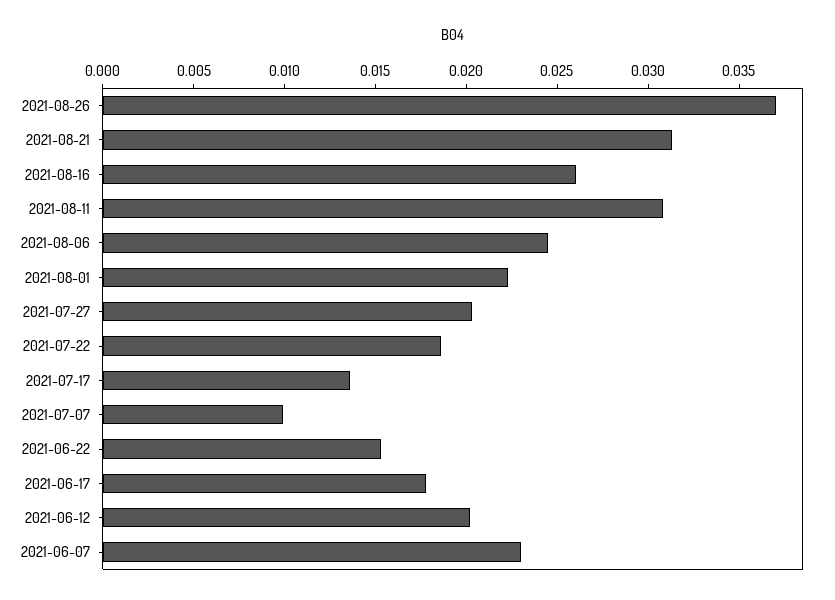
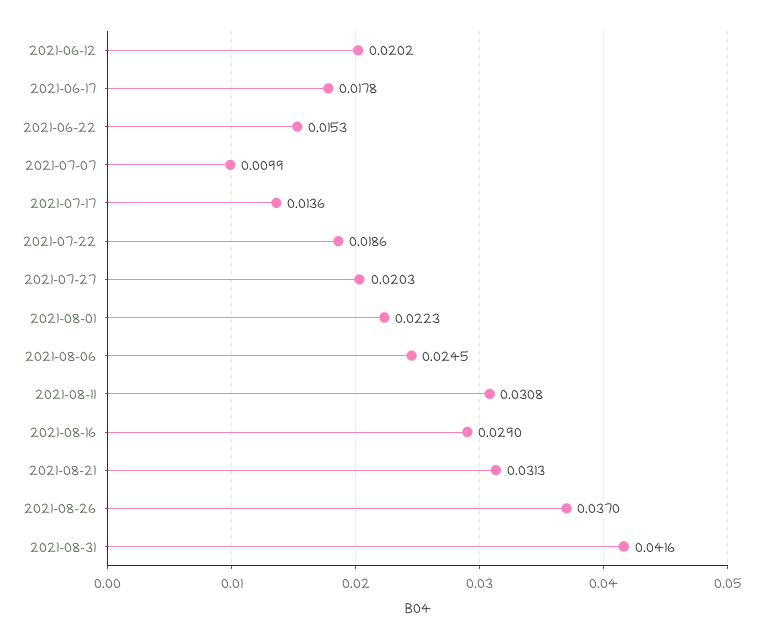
2021-08-16: 0.026 -> 0.029
2021-06-07: 0.023 -> none
2021-08-31: none -> 0.0416

